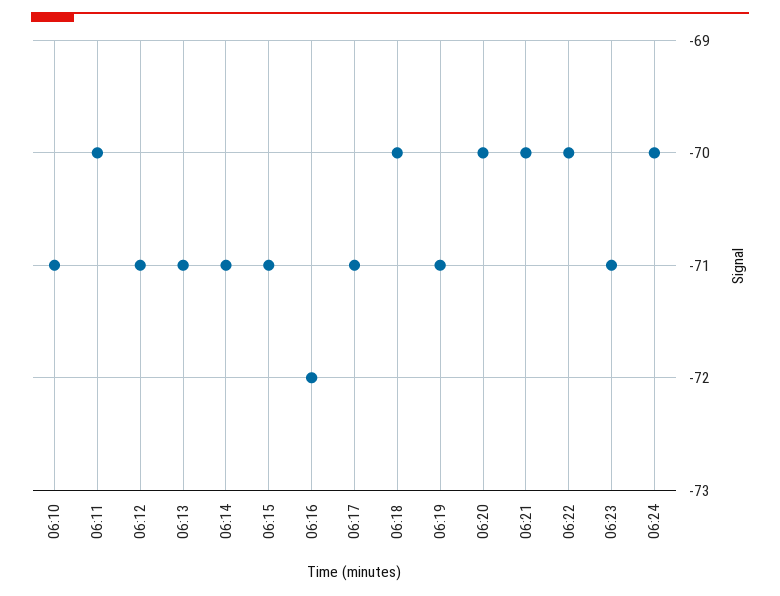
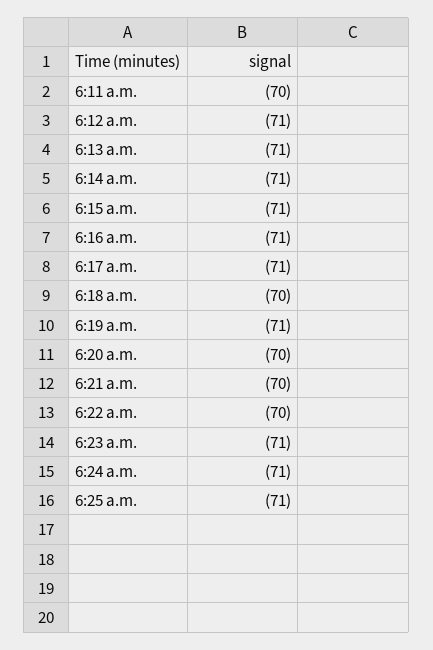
06:10: -71 -> none
06:16: -72 -> -71
06:24: -70 -> -71
6:25 a.m.: none -> -71

